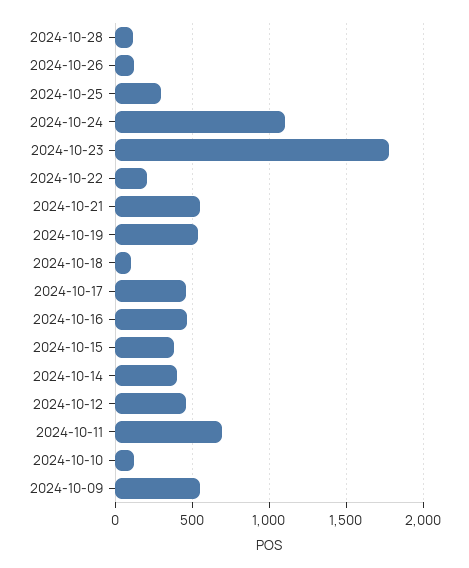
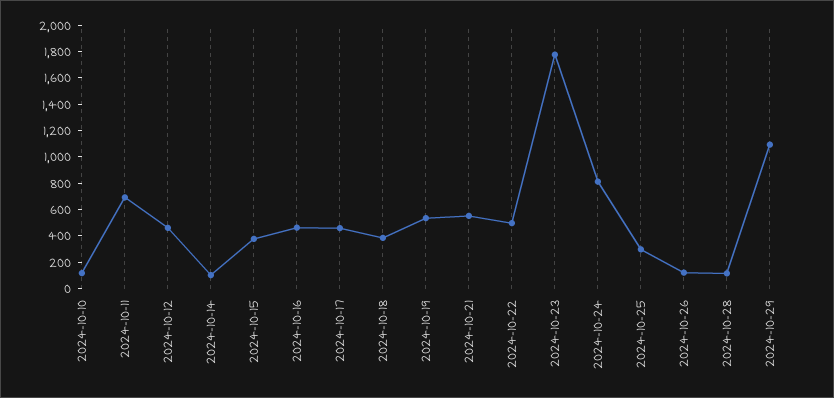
2024-10-24: 1100 -> 800
2024-10-22: 200 -> 500
2024-10-18: 100 -> 400
2024-10-14: 400 -> 100
2024-10-09: 550 -> none
2024-10-29: none -> 1100

